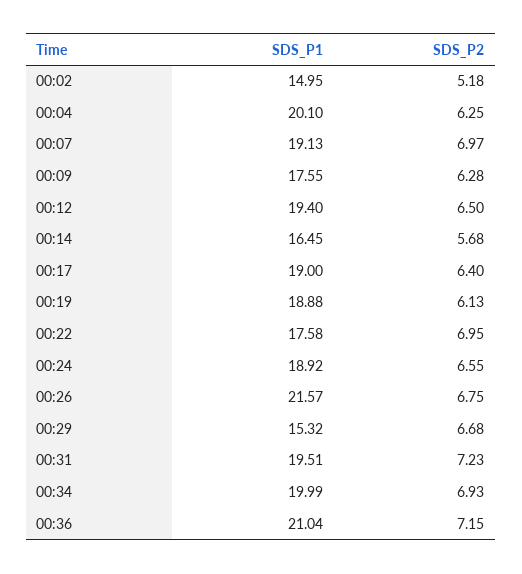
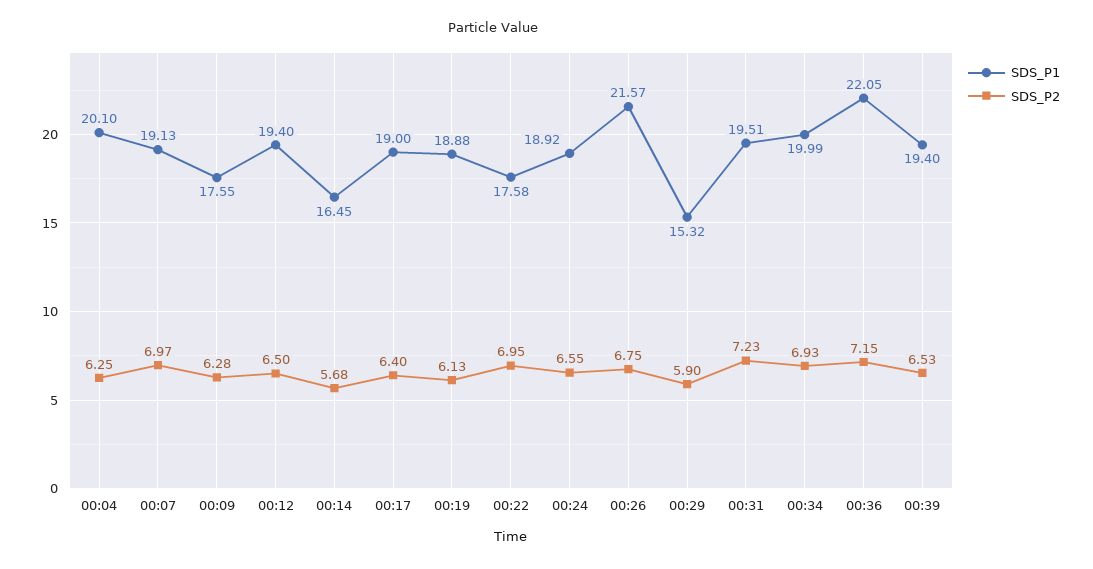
SDS_P1, 00:02: 14.95 -> none
SDS_P2, 00:02: 5.18 -> none
SDS_P2, 00:29: 6.68 -> 5.9
SDS_P1, 00:36: 21.04 -> 22.05
SDS_P1, 00:39: none -> 19.4
SDS_P2, 00:39: none -> 6.53

